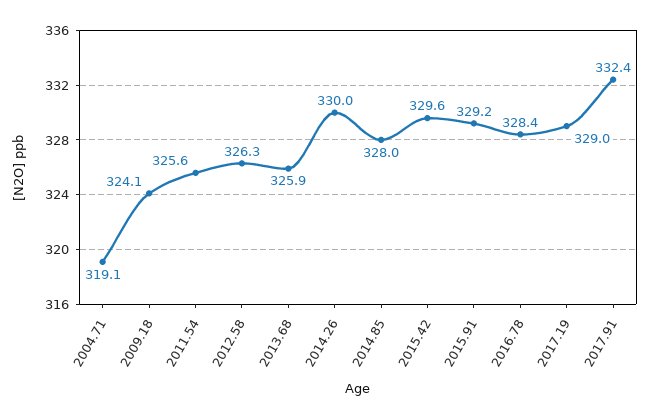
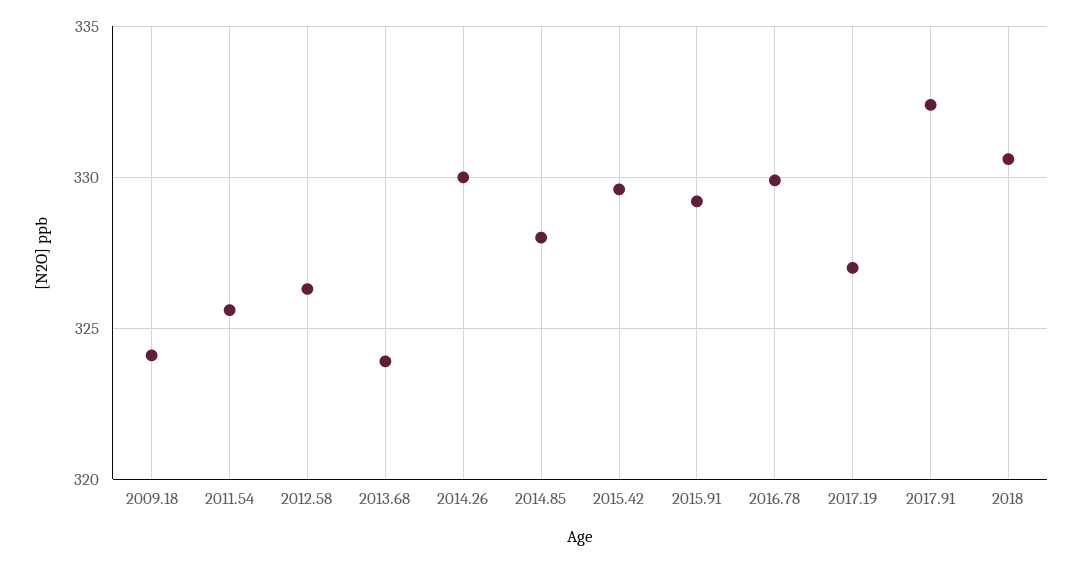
2004.71: 319.1 -> none
2013.68: 325.9 -> 324
2016.78: 328.4 -> 330
2017.19: 329 -> 327
2018: none -> 330.5

